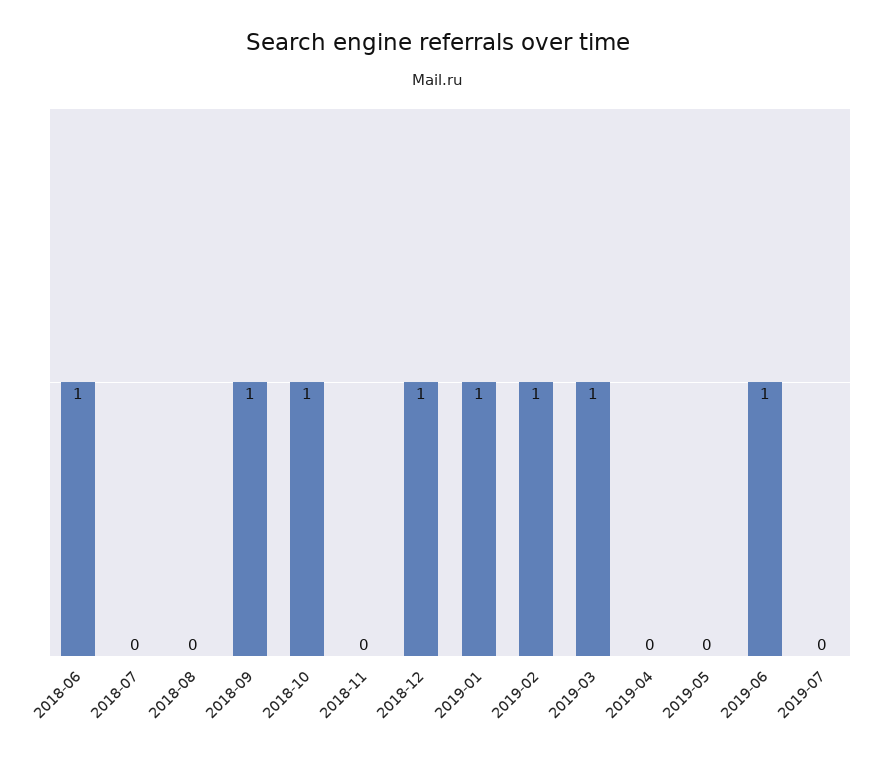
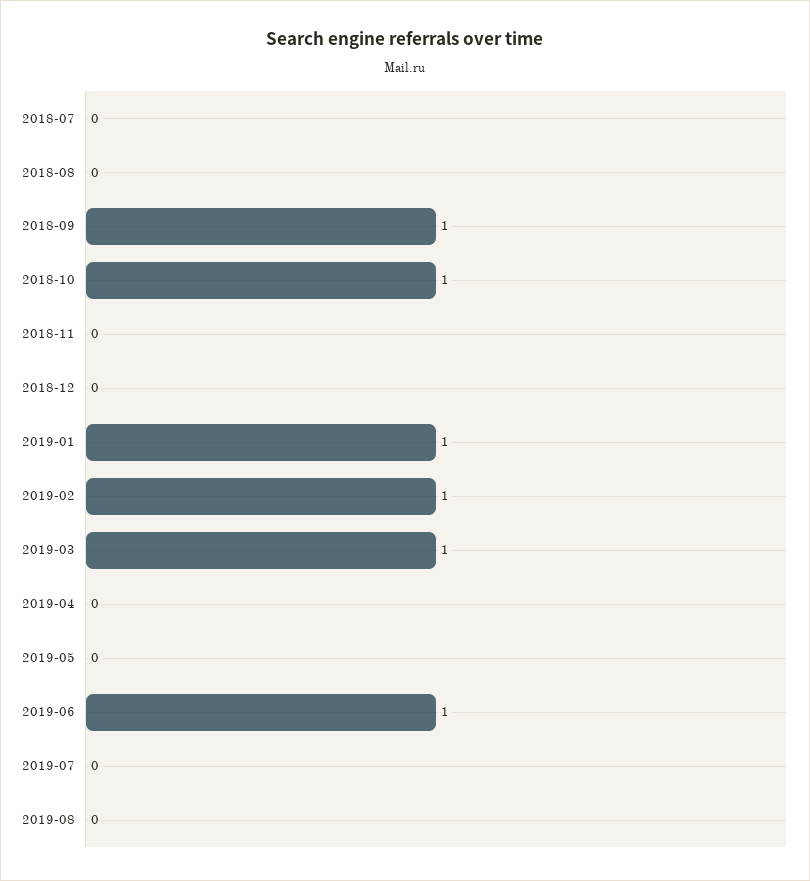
2018-06: 1 -> none
2018-12: 1 -> 0
2019-08: none -> 0

